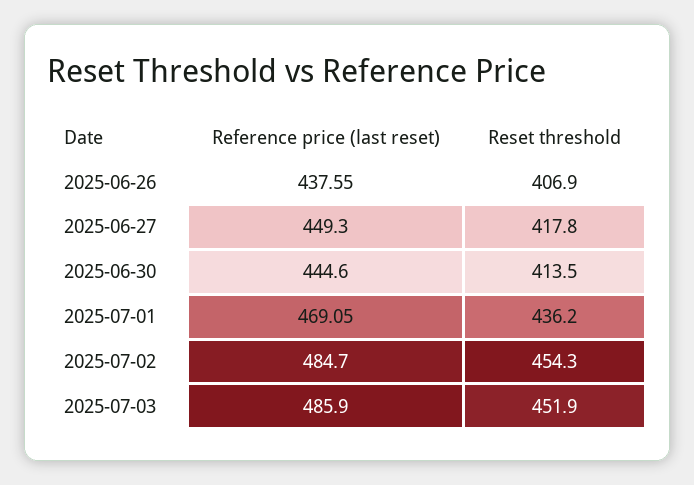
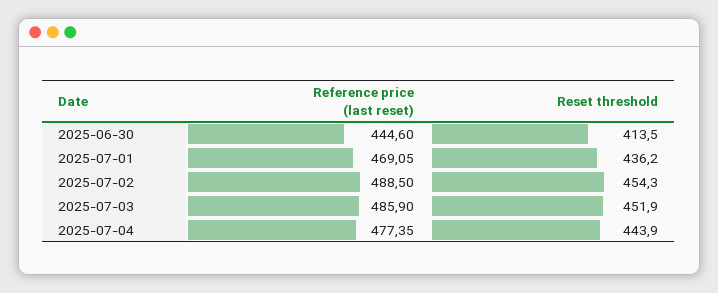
Reference price (last reset), 2025-06-26: 437.55 -> none
Reset threshold, 2025-06-26: 406.9 -> none
Reference price (last reset), 2025-06-27: 449.3 -> none
Reset threshold, 2025-06-27: 417.8 -> none
Reference price (last reset), 2025-07-02: 484.7 -> 488.5
Reference price (last reset), 2025-07-04: none -> 477.35
Reset threshold, 2025-07-04: none -> 443.9

